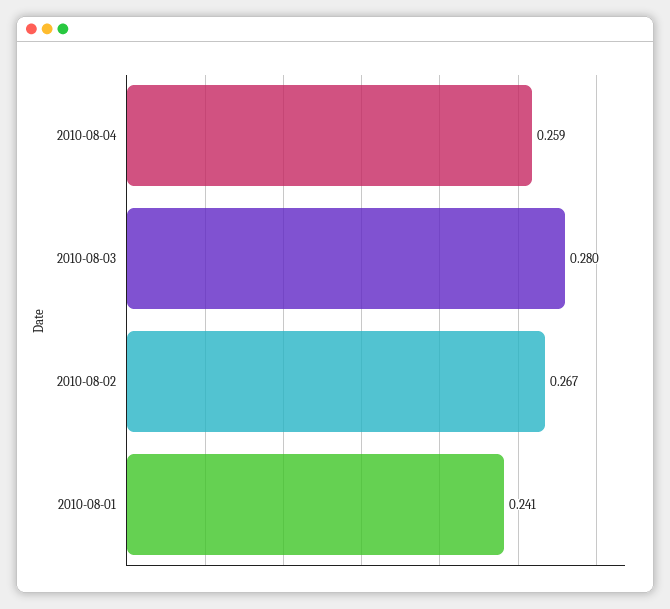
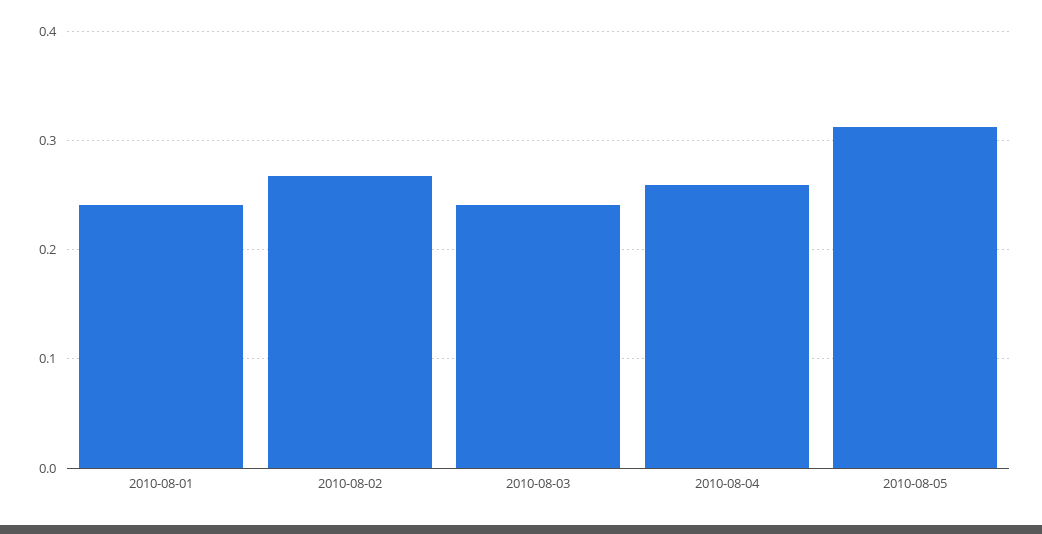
2010-08-03: 0.28 -> 0.24
2010-08-05: none -> 0.31

